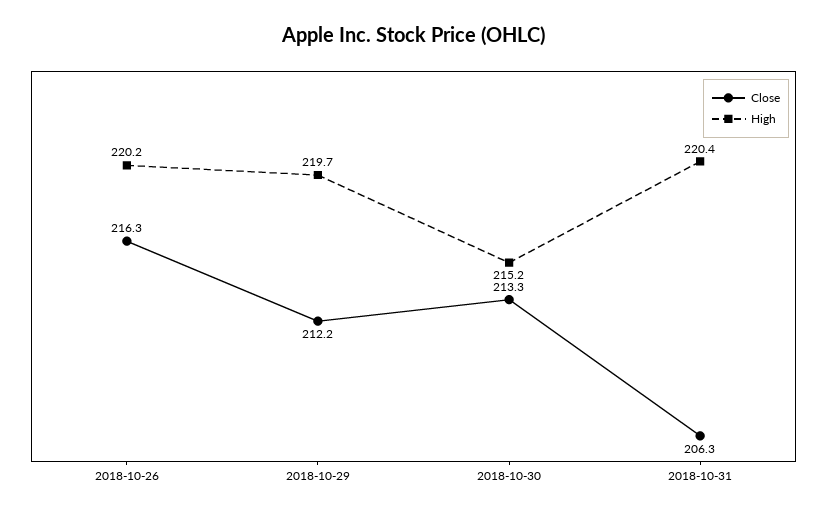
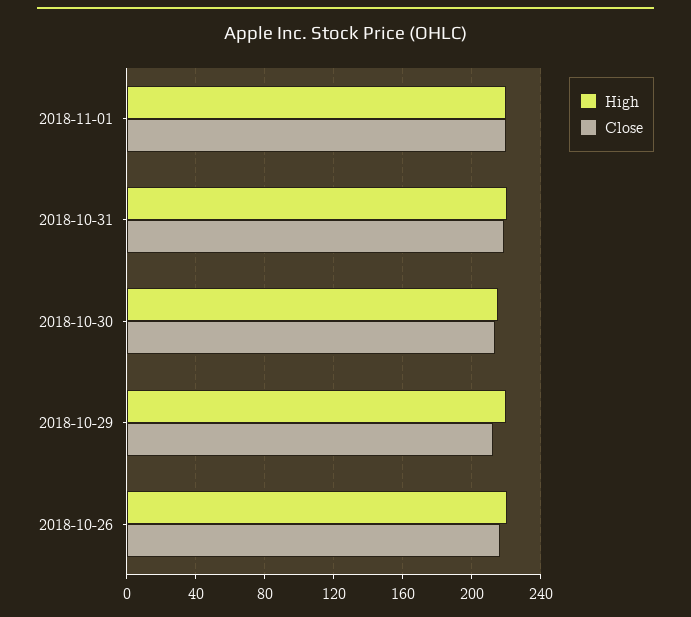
Close, 2018-10-31: 206.3 -> 220
High, 2018-11-01: none -> 220
Close, 2018-11-01: none -> 220

